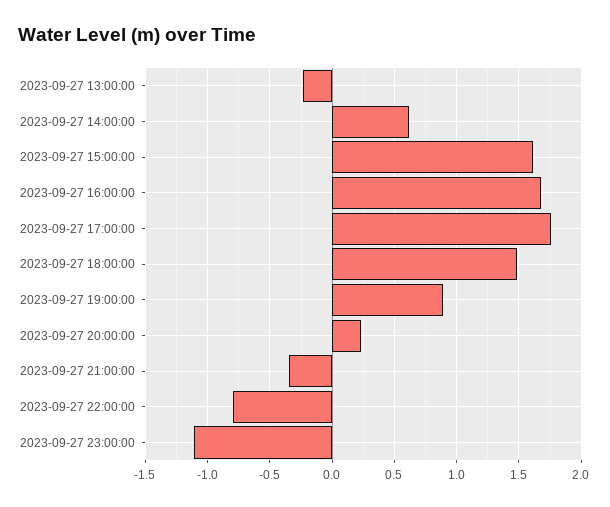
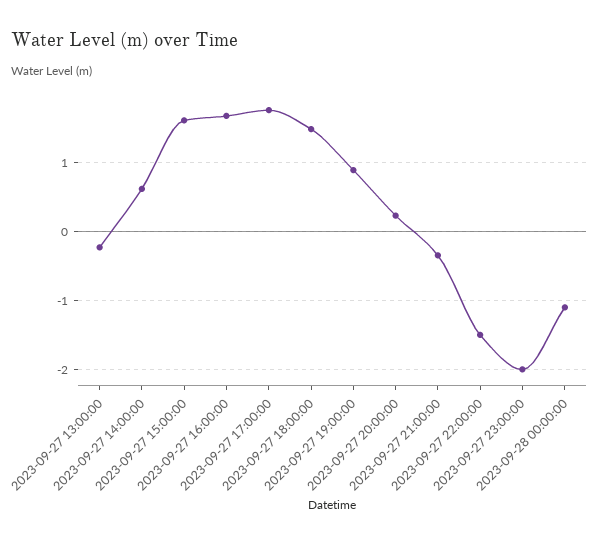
2023-09-27 22:00:00: -0.8 -> -1.5
2023-09-27 23:00:00: -1.1 -> -2
2023-09-28 00:00:00: none -> -1.1

